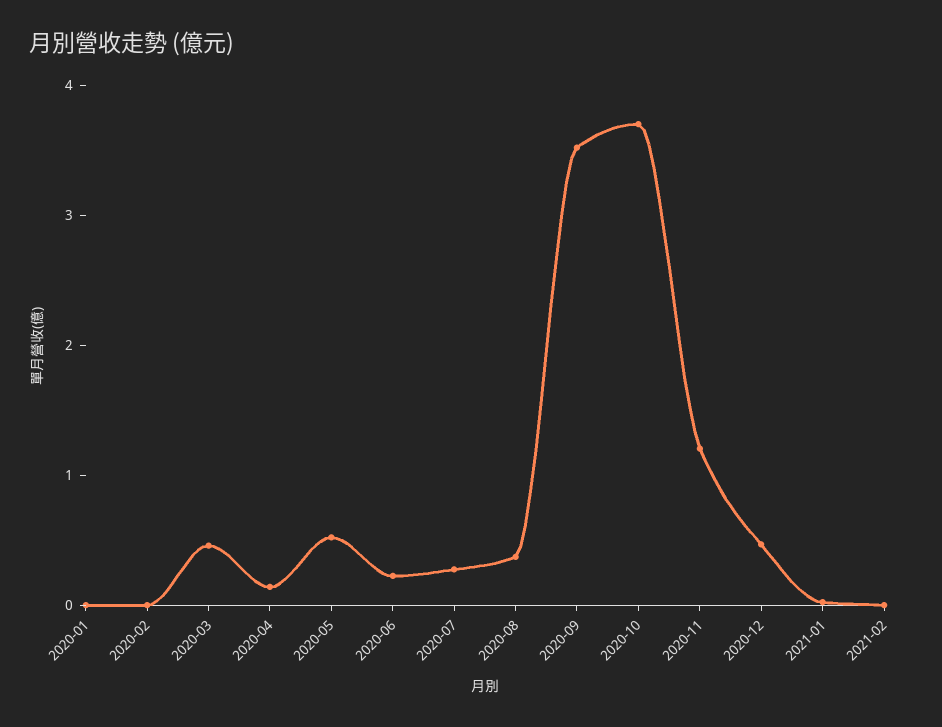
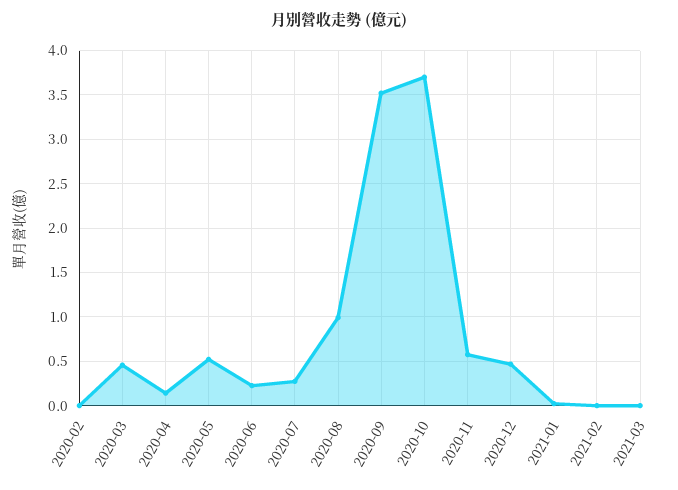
2020-01: 0 -> none
2020-08: 0.4 -> 1
2020-11: 1.2 -> 0.6
2021-03: none -> 0

